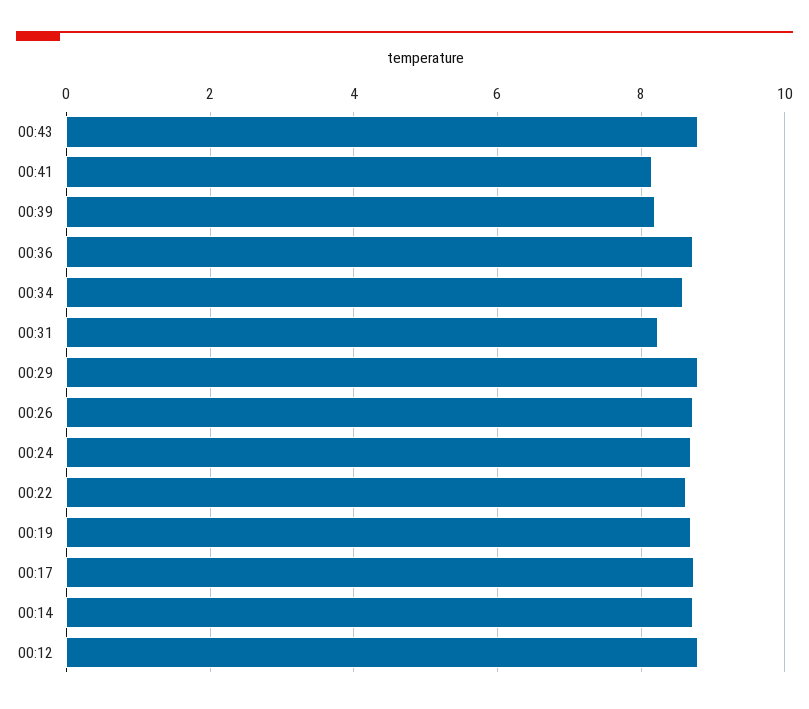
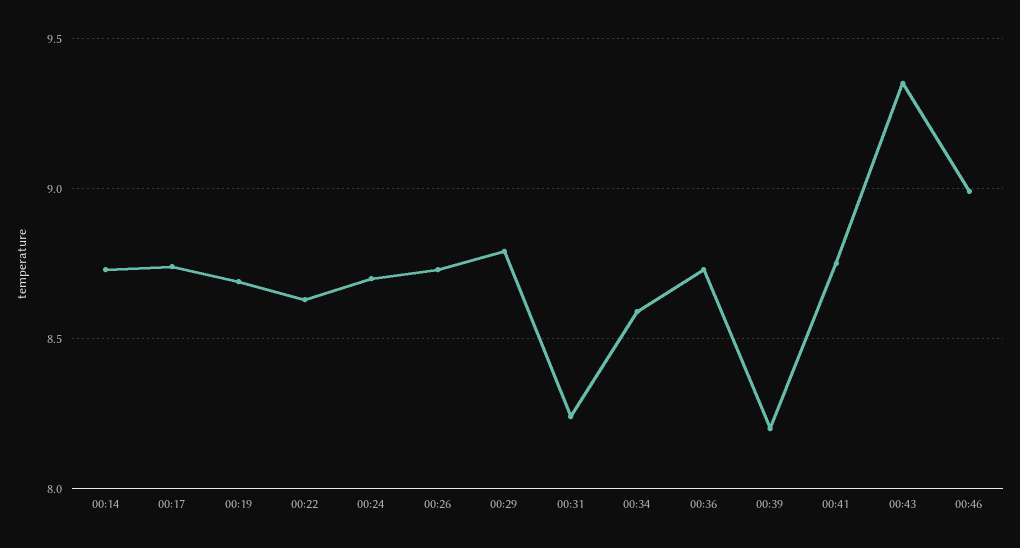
00:43: 8.8 -> 9.35
00:41: 8.2 -> 8.75
00:12: 8.8 -> none
00:46: none -> 9

